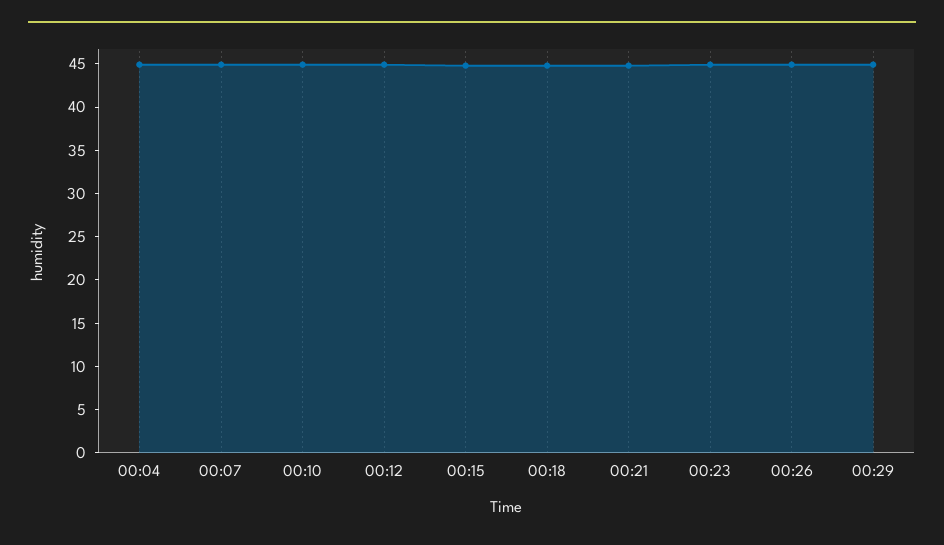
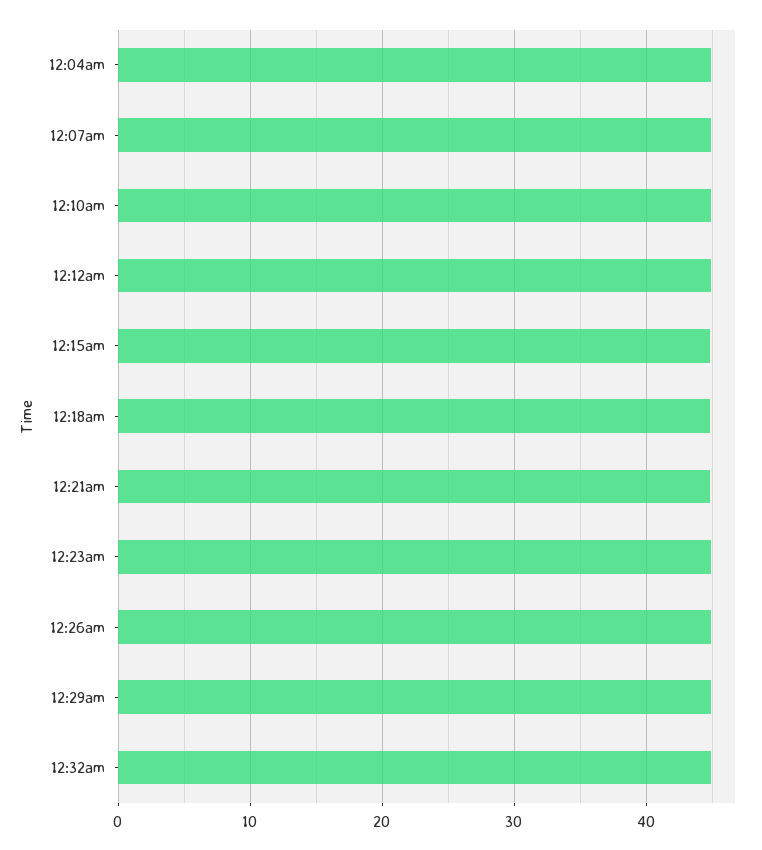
12:32am: none -> 45

